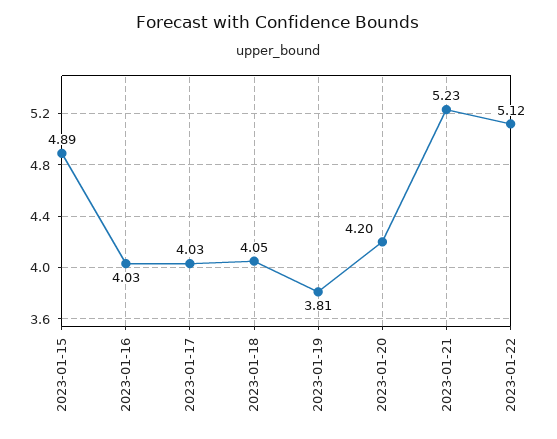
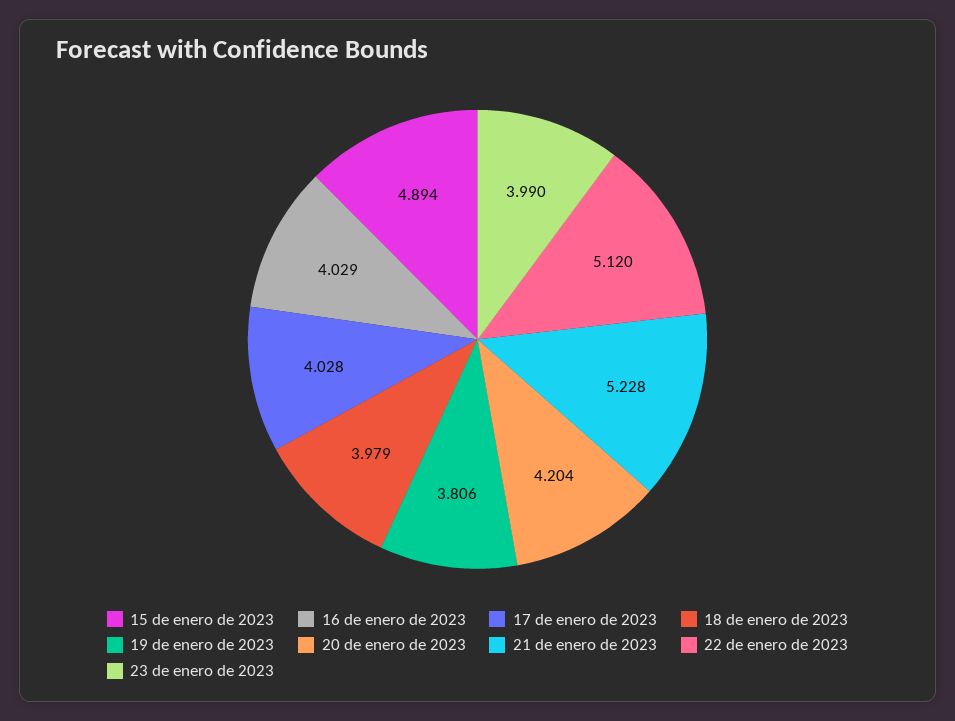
2023-01-18: 4.05 -> 3.979
23 de enero de 2023: none -> 3.99

